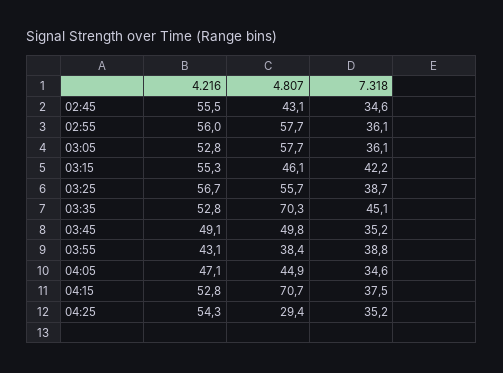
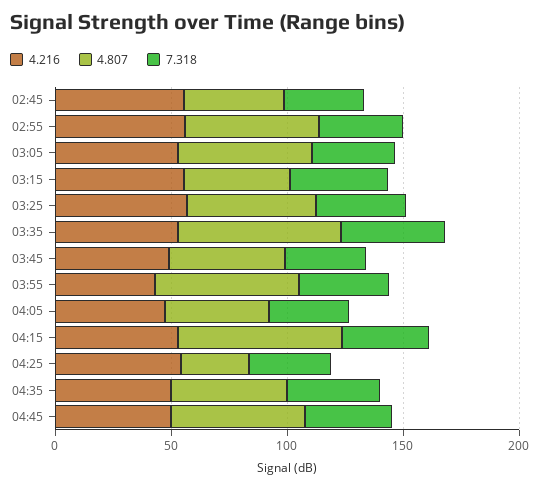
4.807, 03:55: 38.4 -> 60
4.216, 04:35: none -> 50
4.807, 04:35: none -> 50
7.318, 04:35: none -> 40
4.216, 04:45: none -> 50
4.807, 04:45: none -> 60
7.318, 04:45: none -> 40

